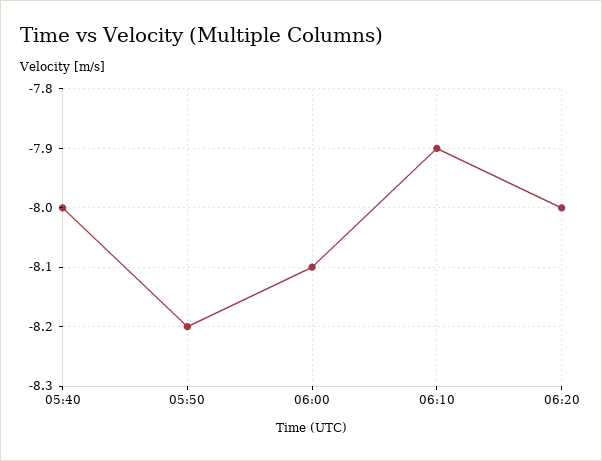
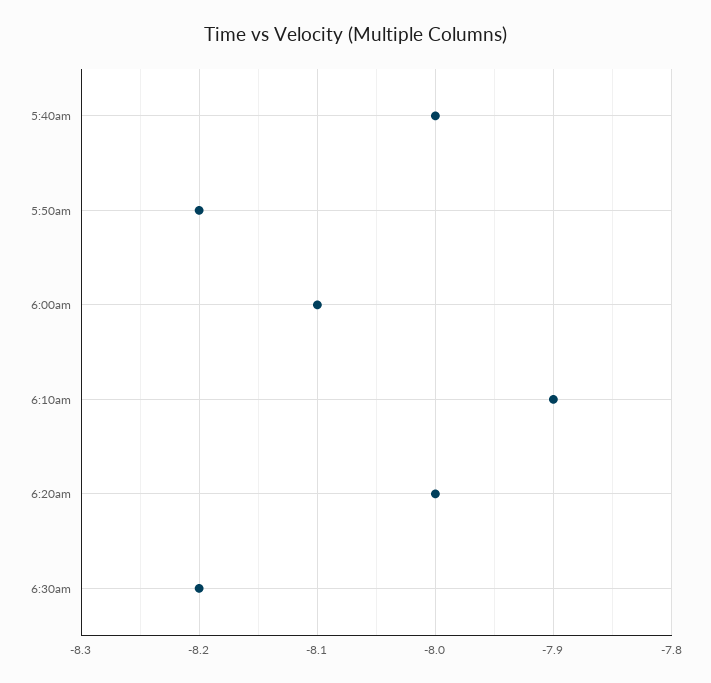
6:30am: none -> -8.2

